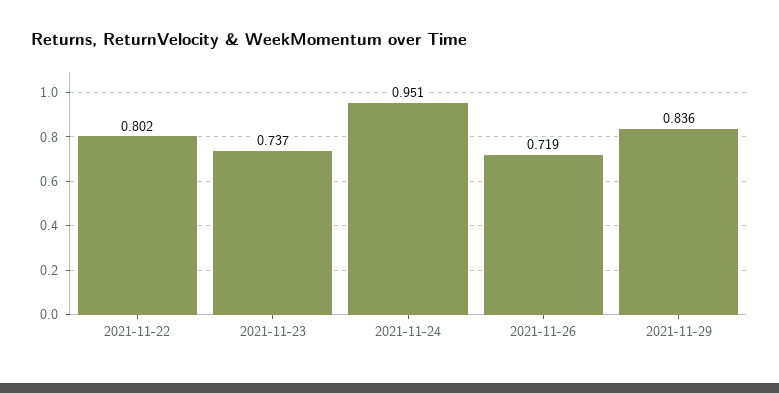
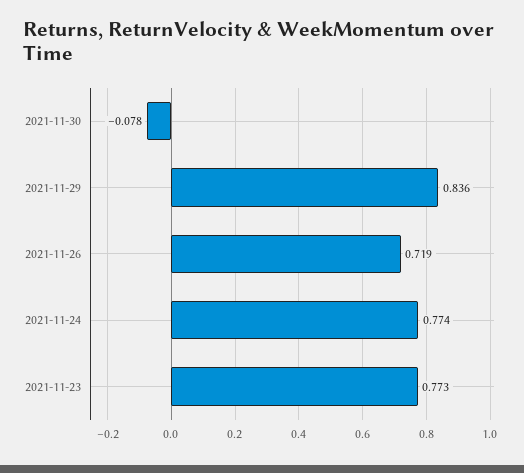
2021-11-22: 0.802 -> none
2021-11-23: 0.737 -> 0.773
2021-11-24: 0.951 -> 0.774
2021-11-30: none -> -0.078

